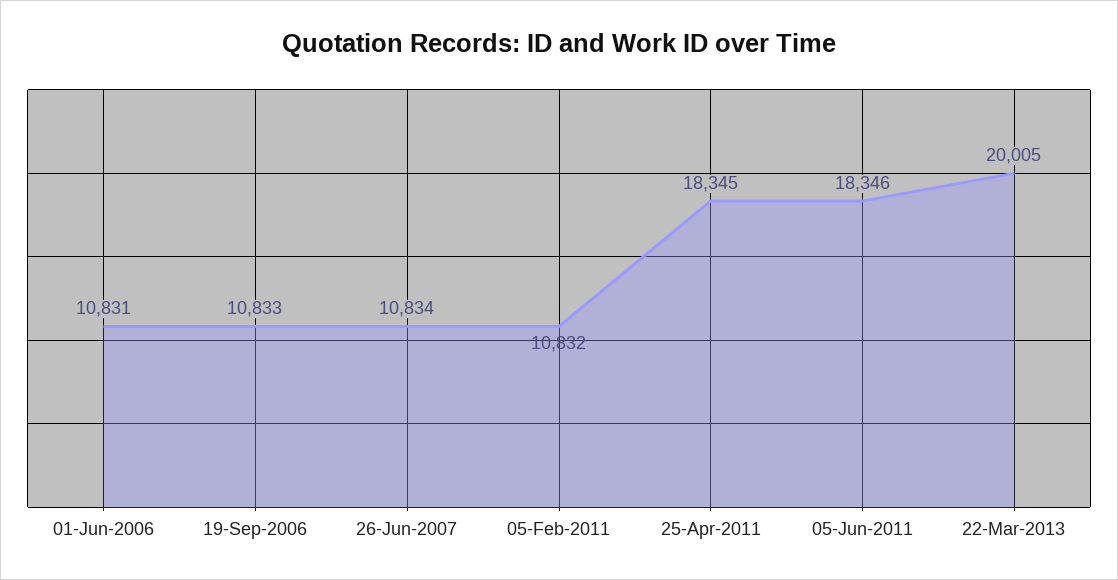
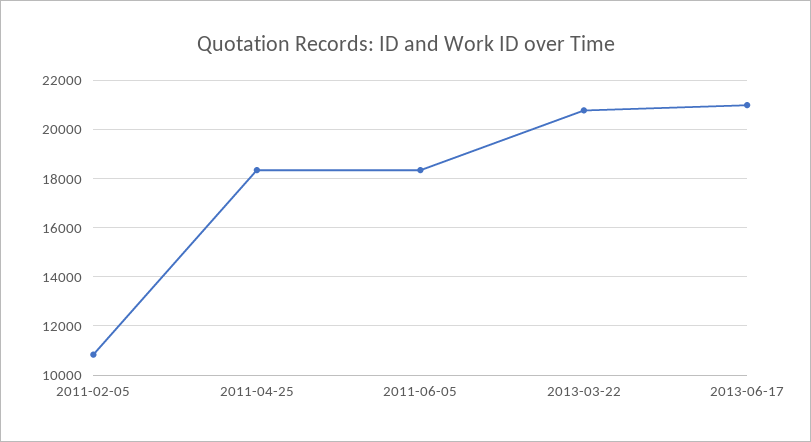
01-Jun-2006: 10831 -> none
19-Sep-2006: 10833 -> none
26-Jun-2007: 10834 -> none
22-Mar-2013: 20005 -> 20750
2013-06-17: none -> 21000

